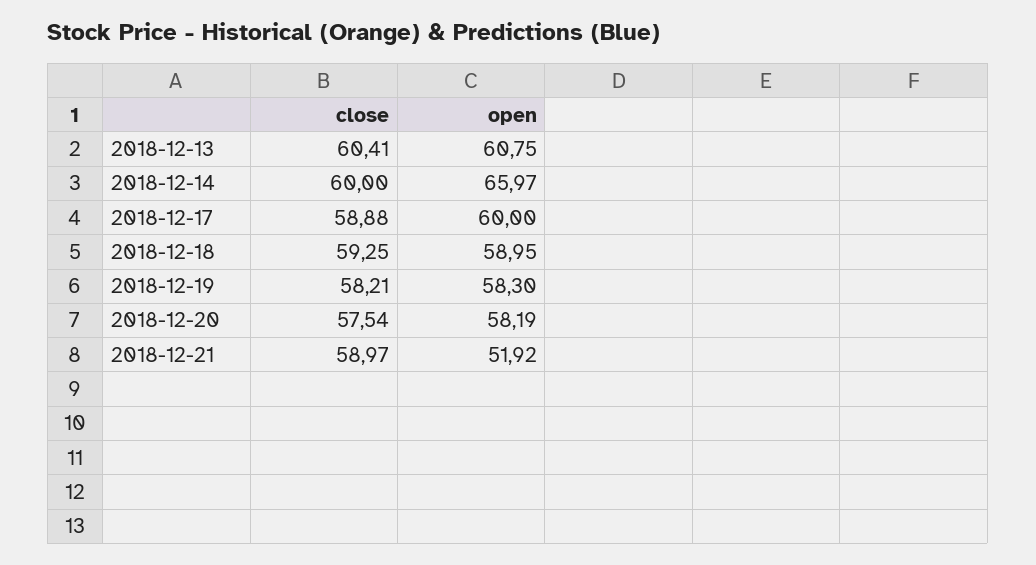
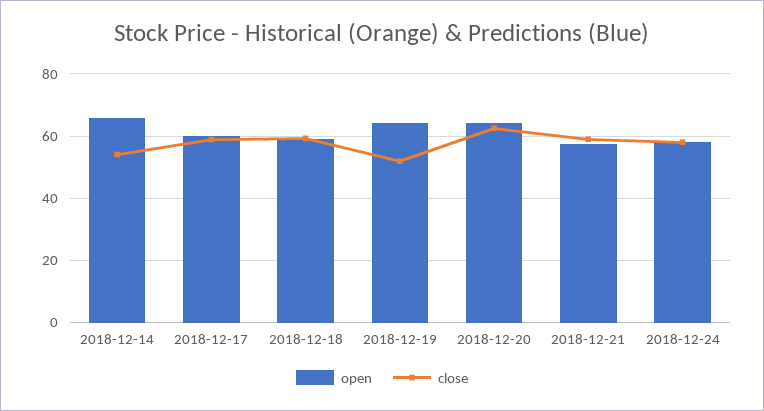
close, 2018-12-13: 60.41 -> none
open, 2018-12-13: 60.75 -> none
close, 2018-12-14: 60 -> 54
close, 2018-12-19: 58.21 -> 52
open, 2018-12-19: 58.3 -> 64
close, 2018-12-20: 57.54 -> 62
open, 2018-12-20: 58.19 -> 64
open, 2018-12-21: 51.92 -> 58
open, 2018-12-24: none -> 58
close, 2018-12-24: none -> 58

